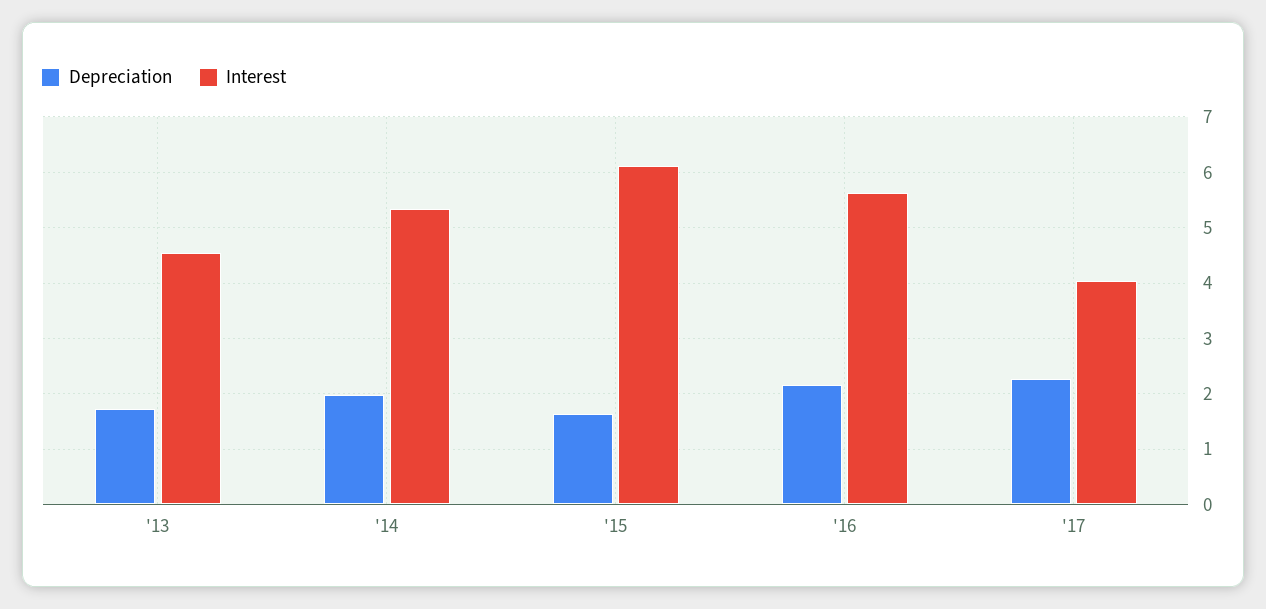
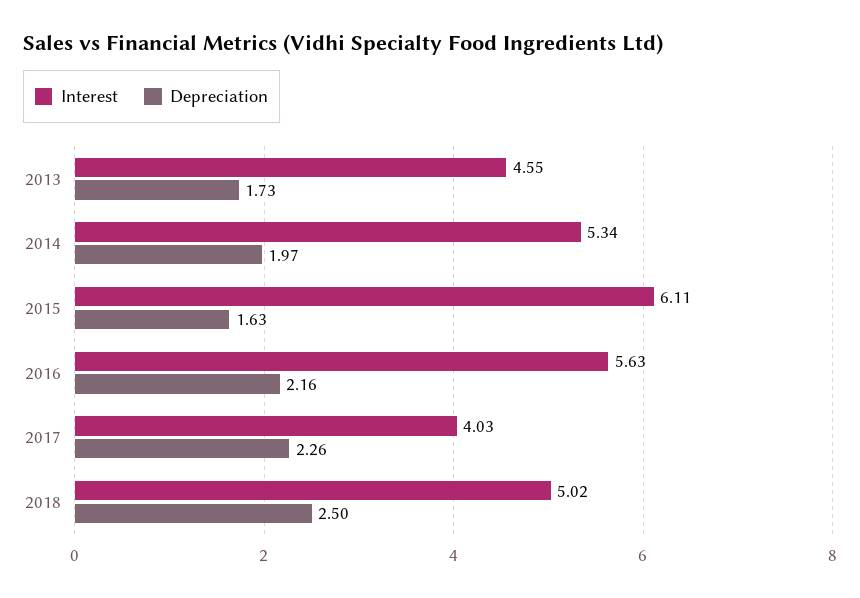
Interest, 2018: none -> 5.02
Depreciation, 2018: none -> 2.5

